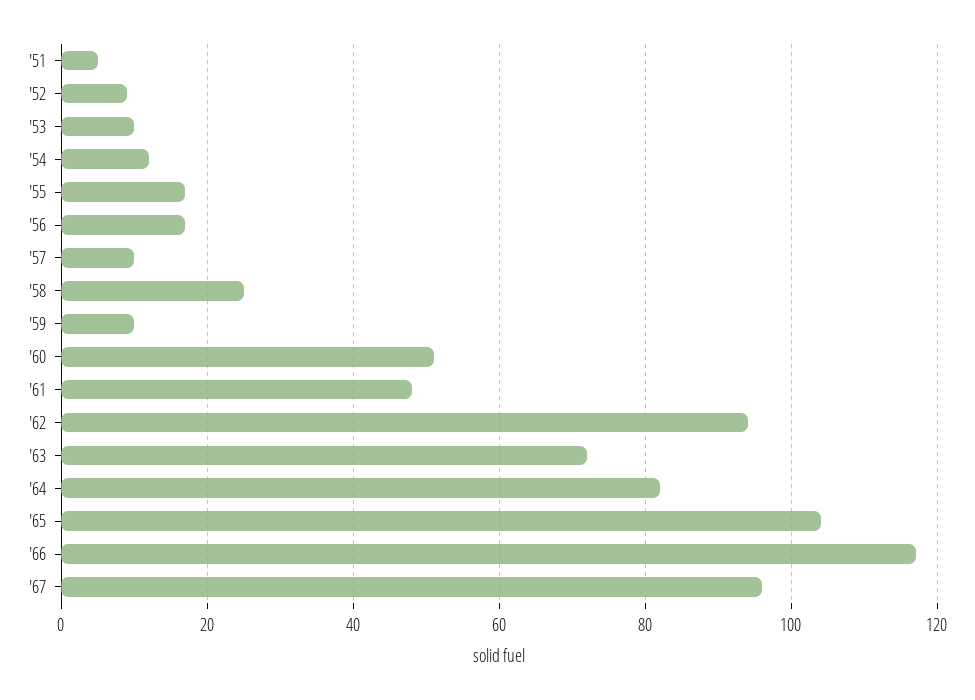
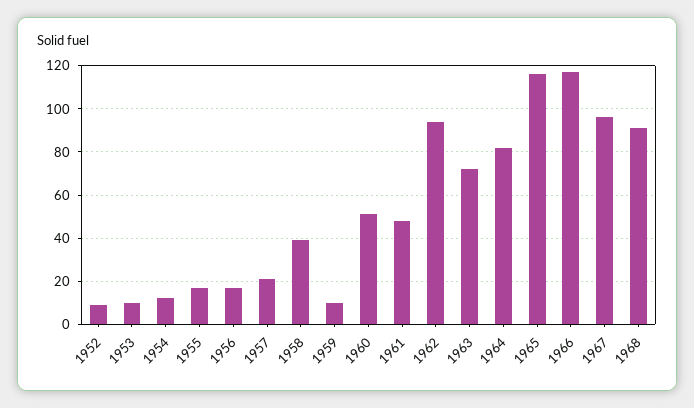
'51: 5 -> none
'57: 10 -> 20
'58: 25 -> 40
'65: 105 -> 115
1968: none -> 90

